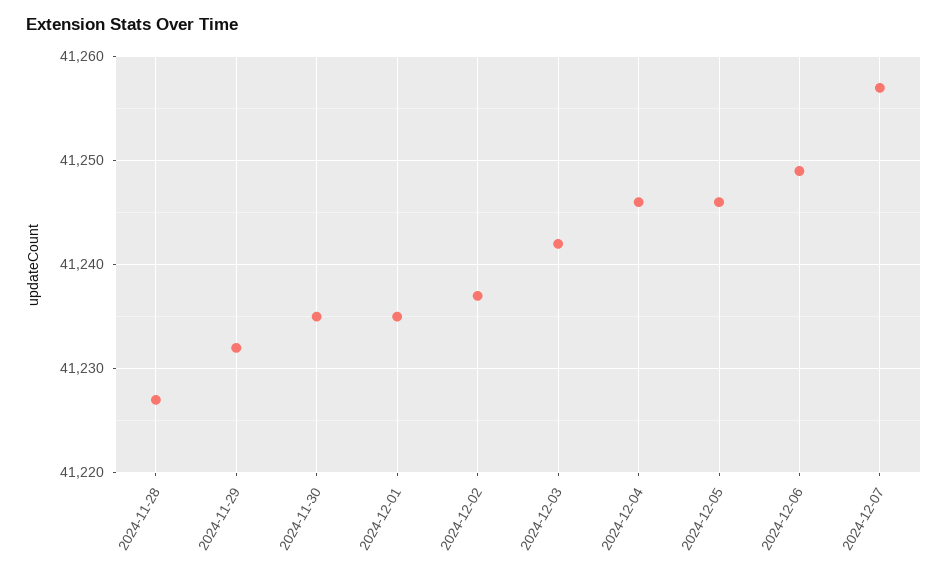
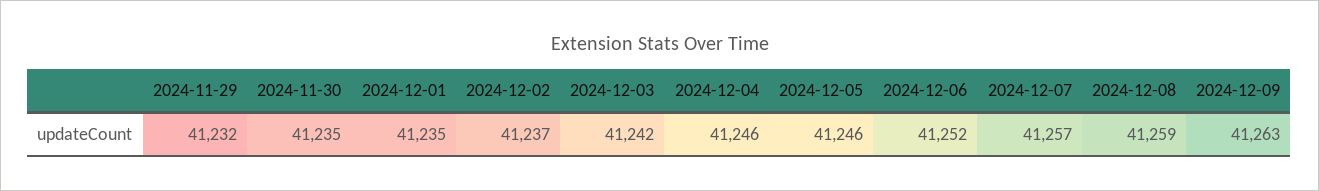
2024-11-28: 41227 -> none
2024-12-06: 41249 -> 41252
2024-12-08: none -> 41259
2024-12-09: none -> 41263

